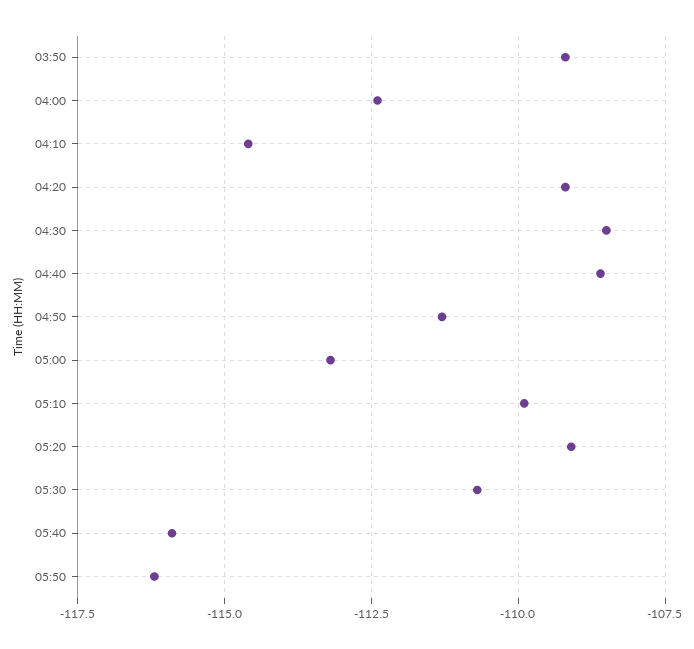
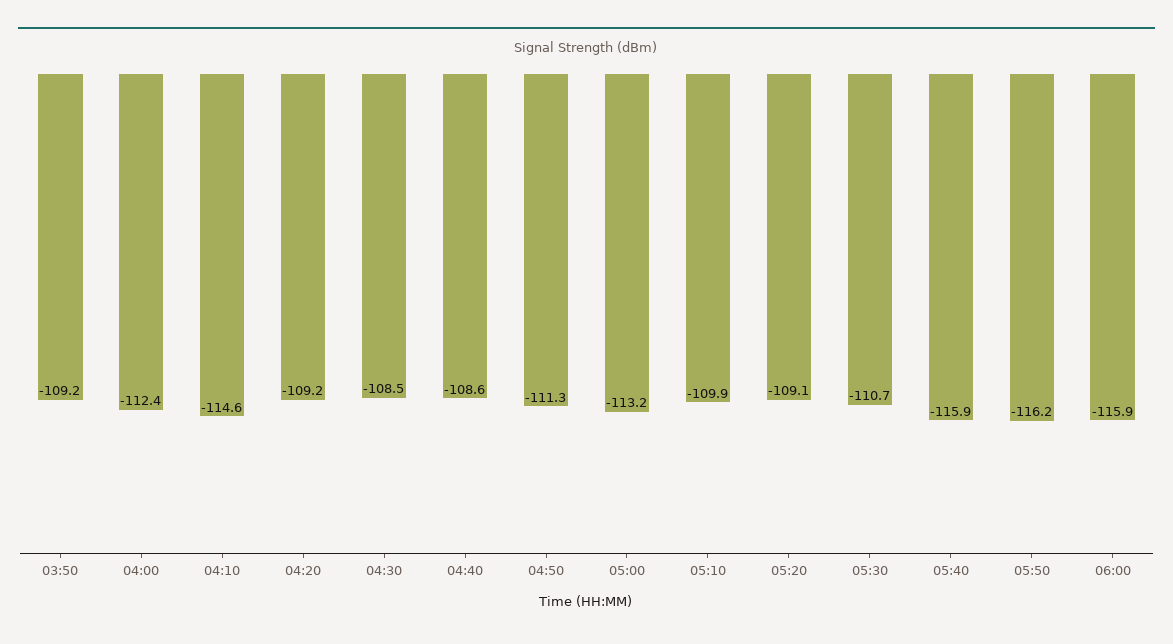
06:00: none -> -115.9

